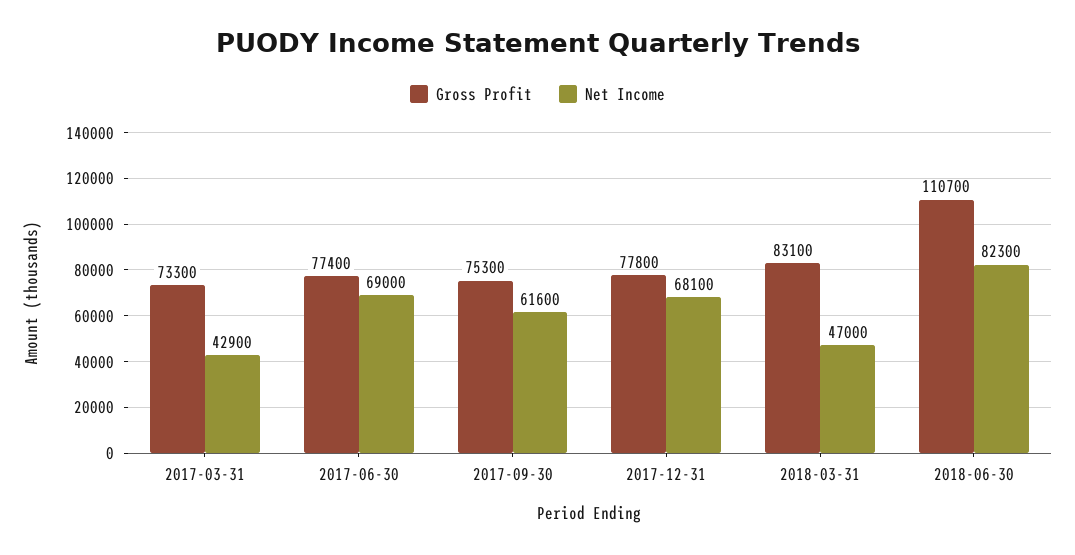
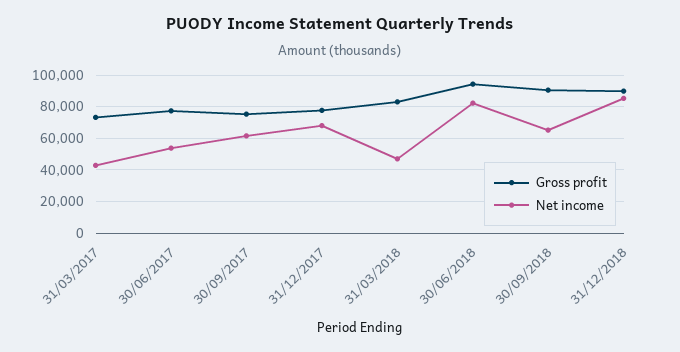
Net Income, 2017-06-30: 69000 -> 55000
Gross Profit, 2018-06-30: 110700 -> 95000
Gross Profit, 30/09/2018: none -> 90000
Net Income, 30/09/2018: none -> 65000
Gross Profit, 31/12/2018: none -> 90000
Net Income, 31/12/2018: none -> 85000

